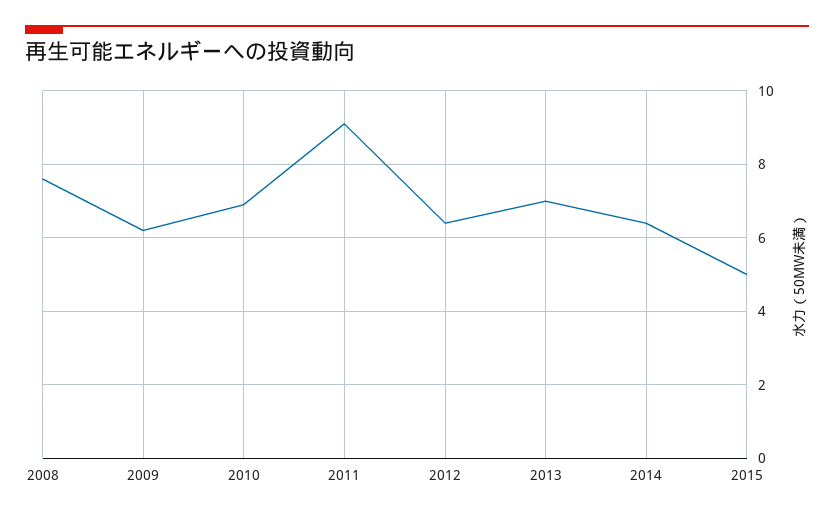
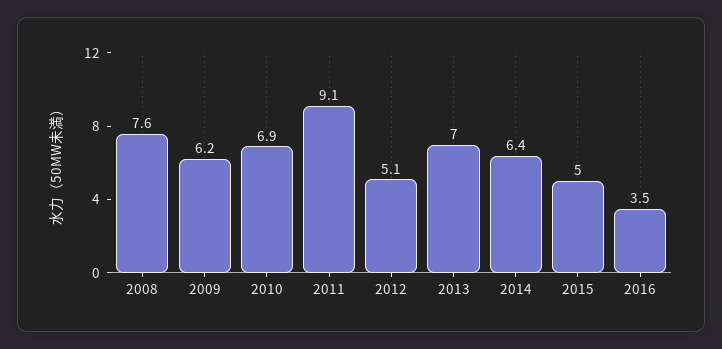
2012: 6.5 -> 5.1
2016: none -> 3.5

